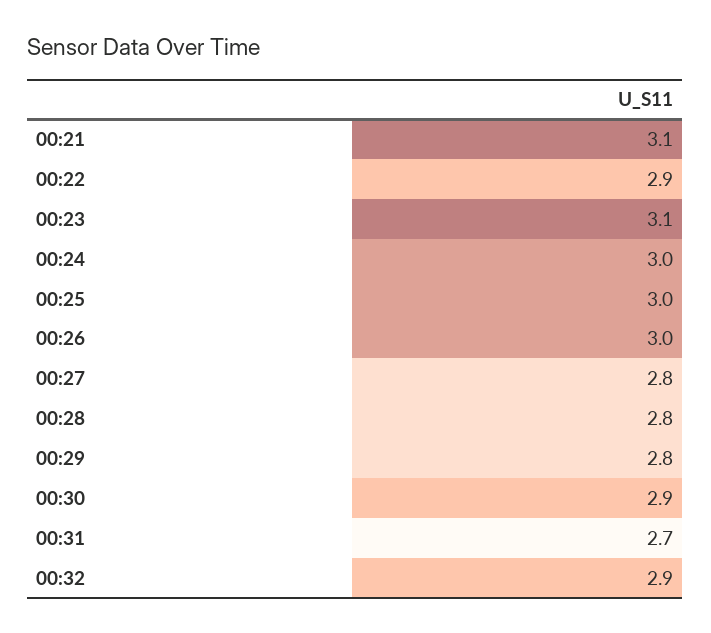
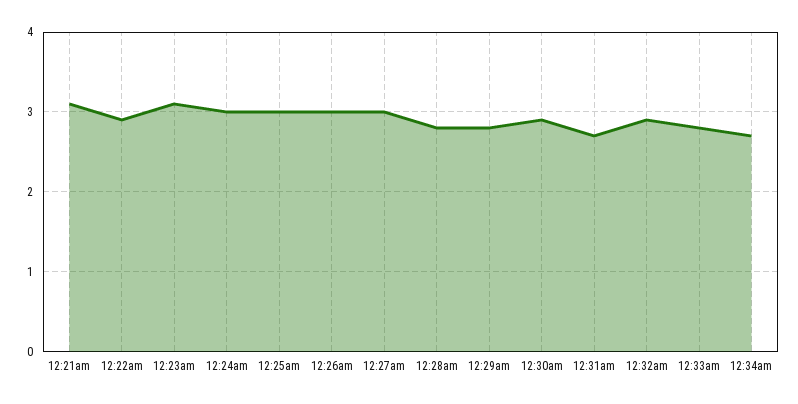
00:27: 2.8 -> 3
12:33am: none -> 2.8
12:34am: none -> 2.7

